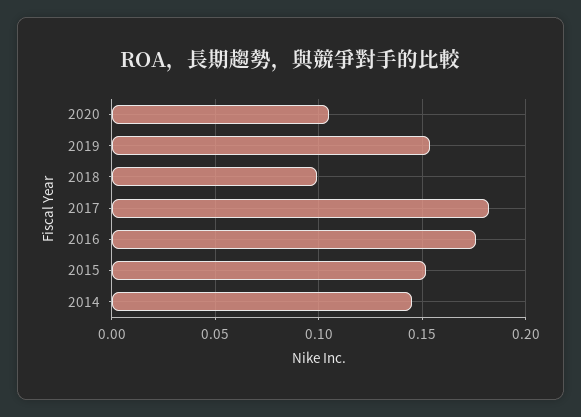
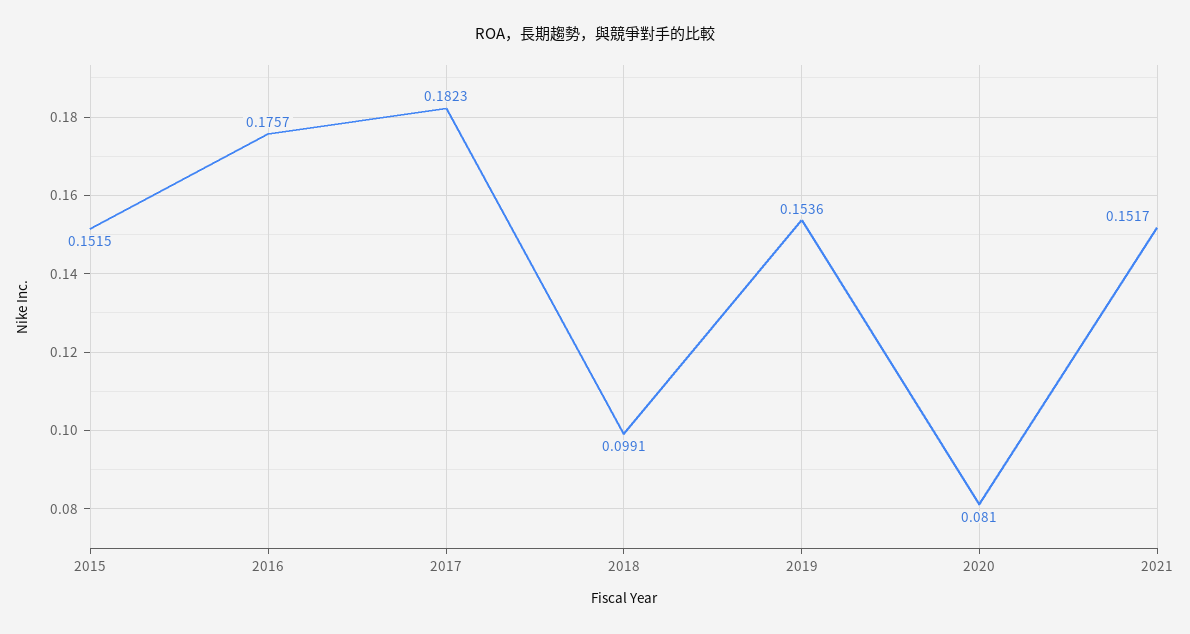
2020: 0.105 -> 0.081
2014: 0.145 -> none
2021: none -> 0.1517

